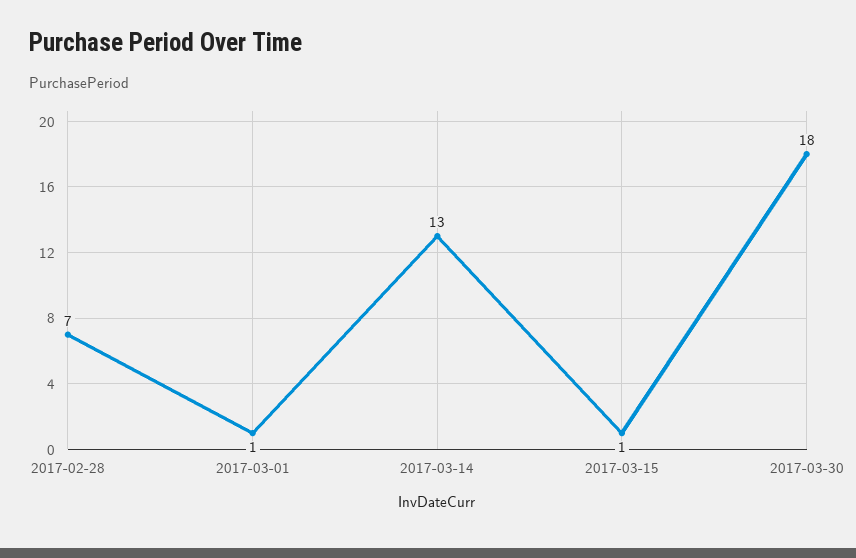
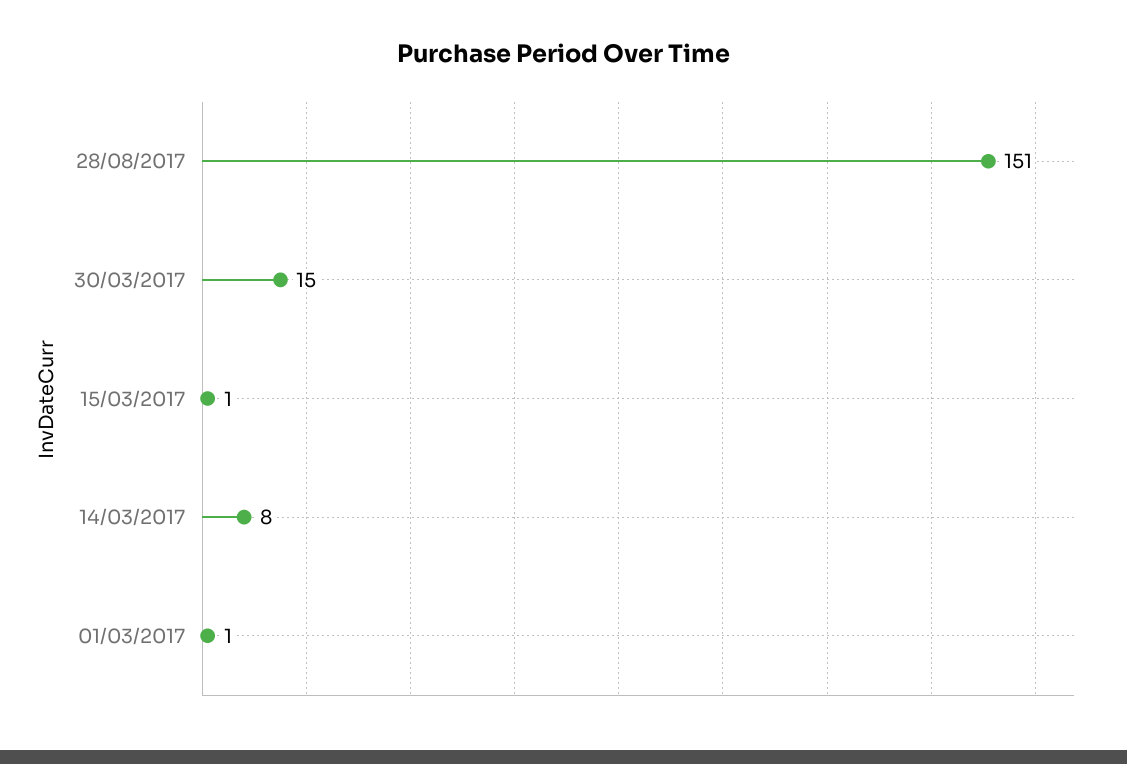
2017-02-28: 7 -> none
2017-03-14: 13 -> 8
2017-03-30: 18 -> 15
28/08/2017: none -> 151

